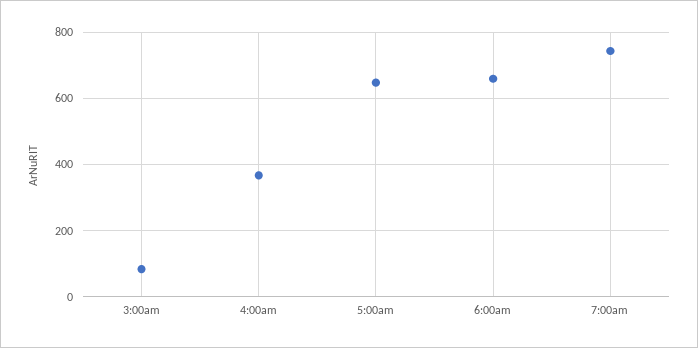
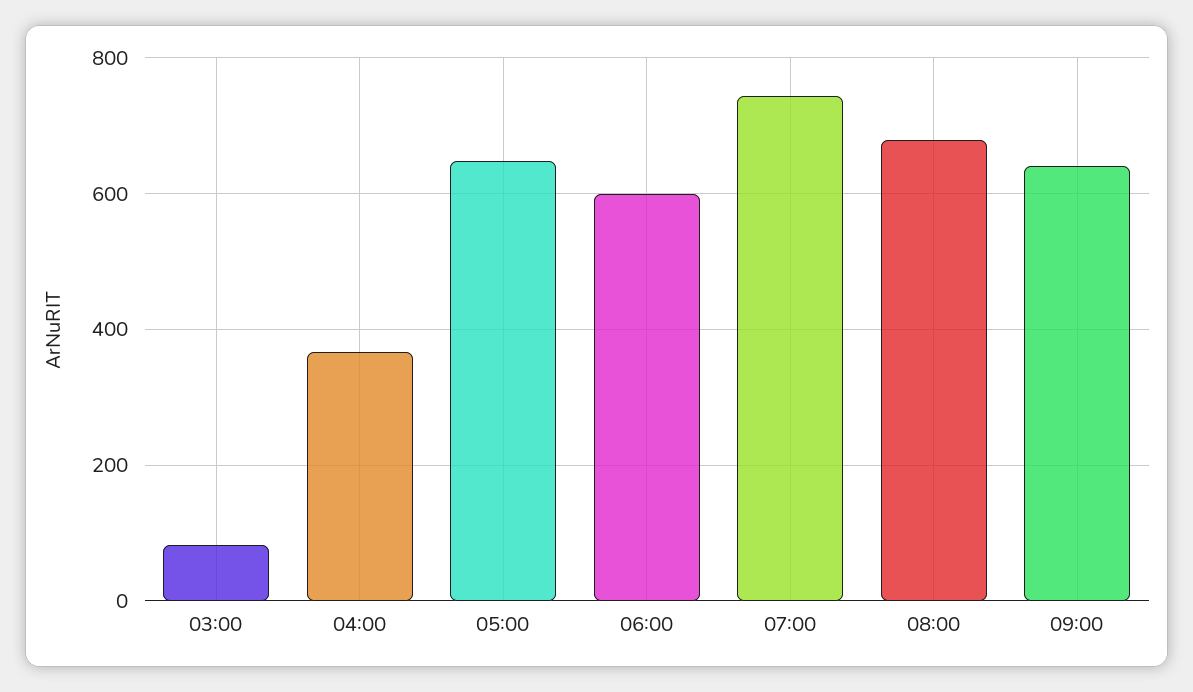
6:00am: 660 -> 600
08:00: none -> 680
09:00: none -> 640

